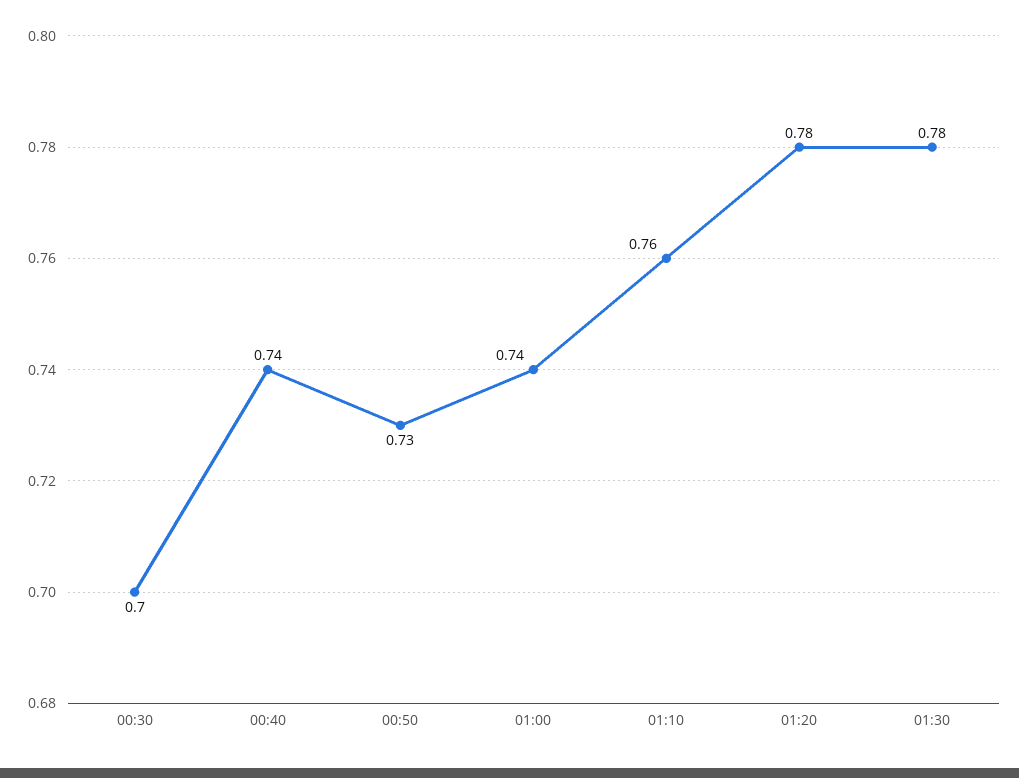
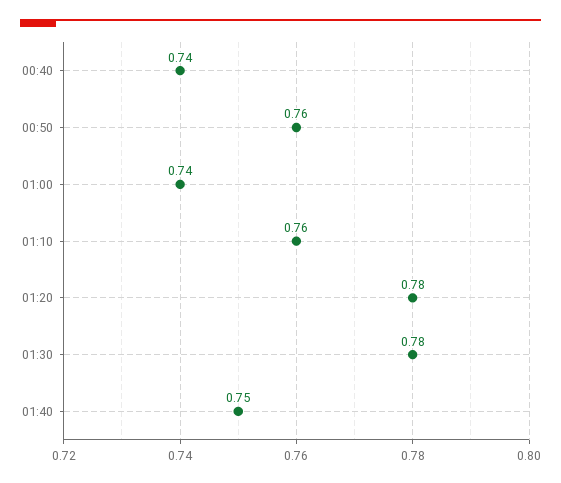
00:30: 0.7 -> none
00:50: 0.73 -> 0.76
01:40: none -> 0.75

